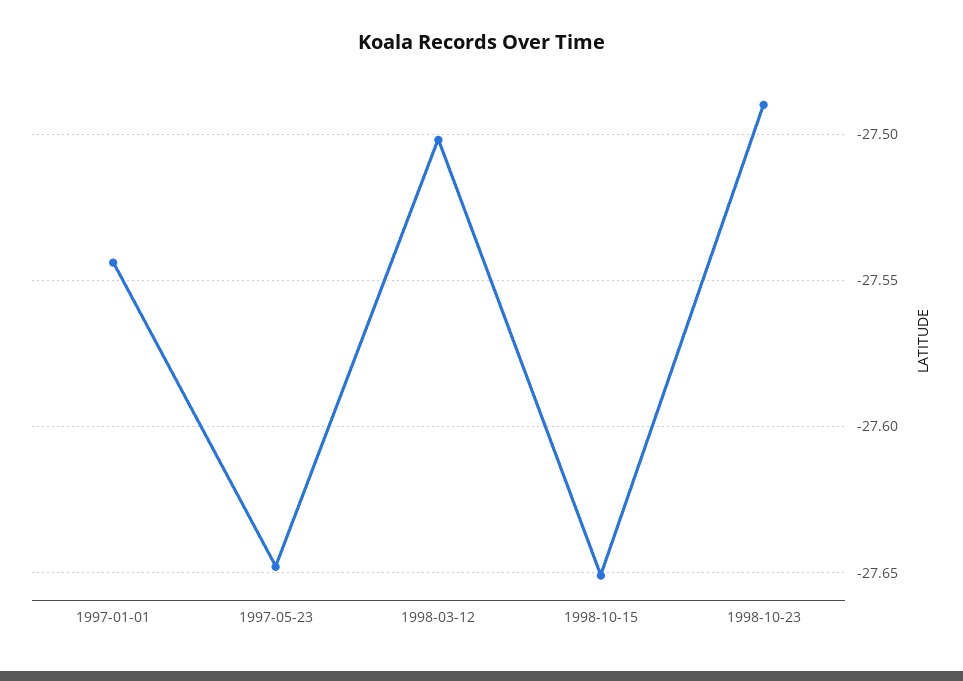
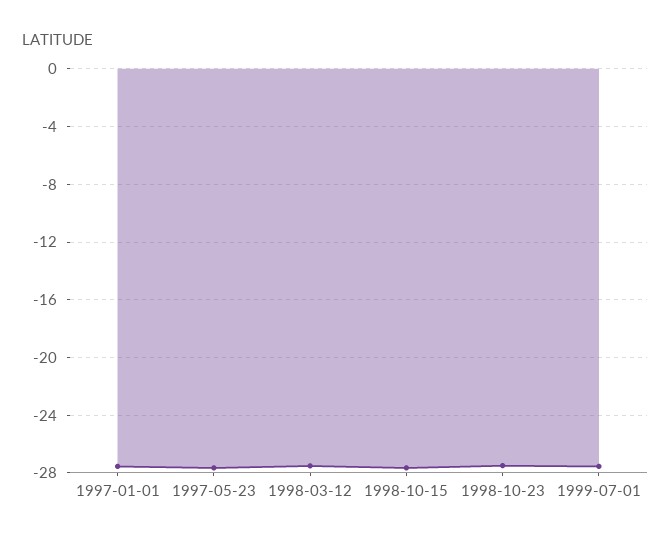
1999-07-01: none -> -27.5

